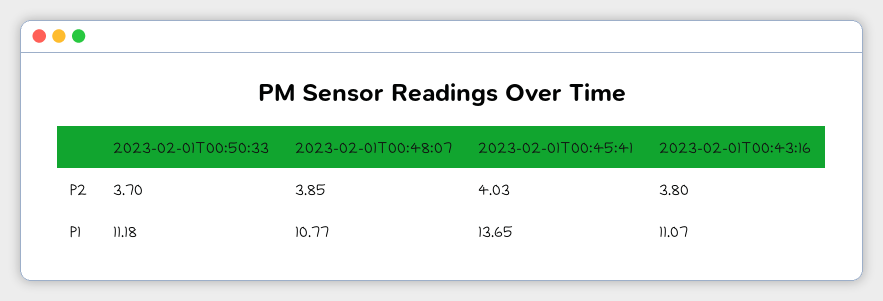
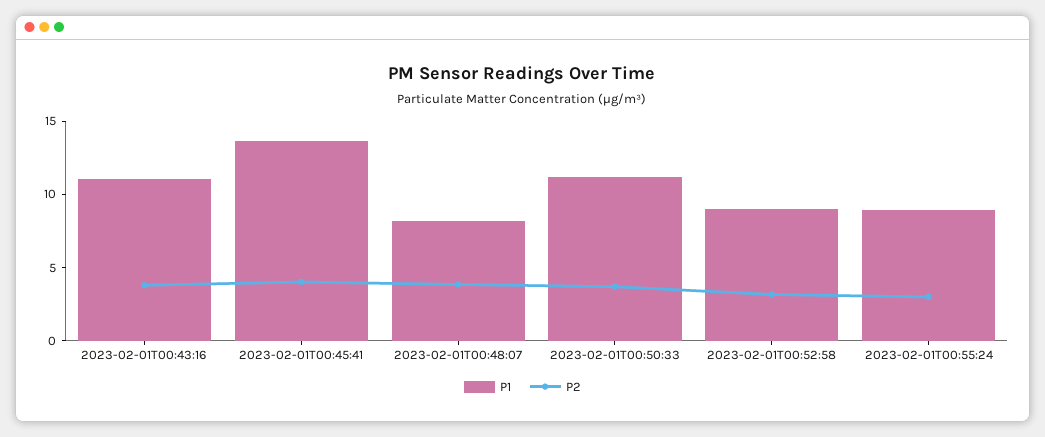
P1, 2023-02-01T00:48:07: 10.77 -> 8
P1, 2023-02-01T00:52:58: none -> 9
P2, 2023-02-01T00:52:58: none -> 3
P1, 2023-02-01T00:55:24: none -> 9
P2, 2023-02-01T00:55:24: none -> 3

